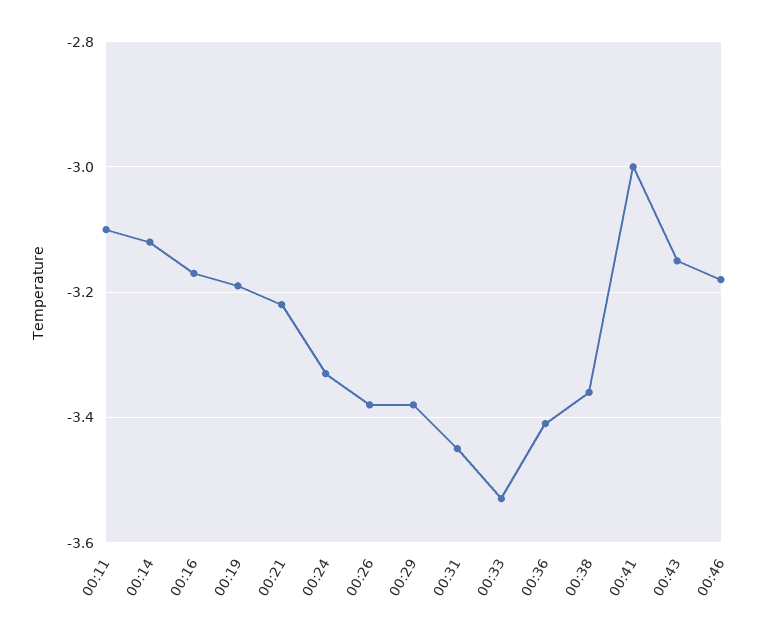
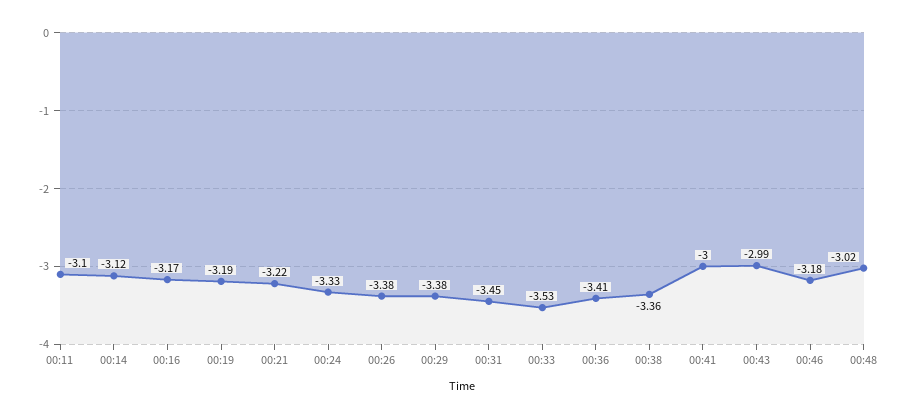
00:43: -3.15 -> -2.99
00:48: none -> -3.02

